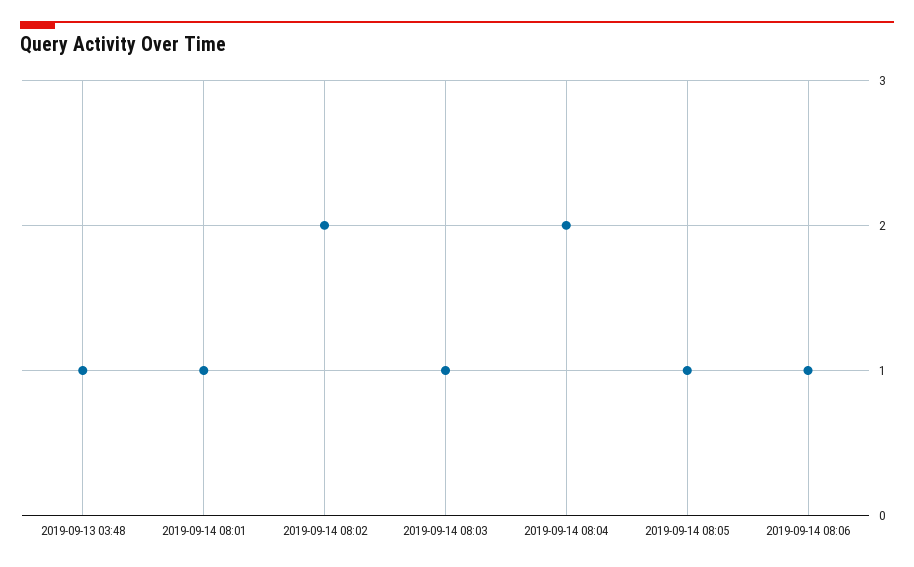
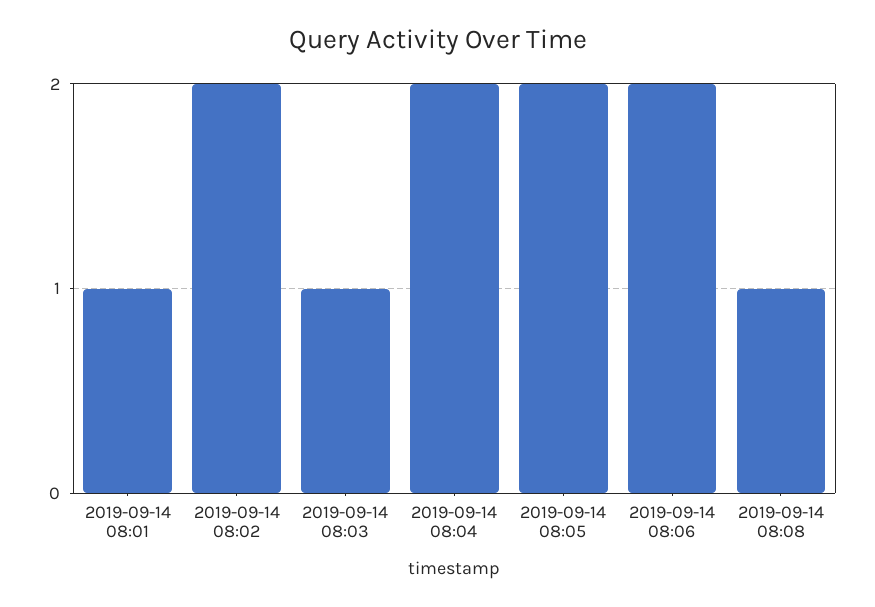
2019-09-13 03:48: 1 -> none
2019-09-14 08:05: 1 -> 2
2019-09-14 08:06: 1 -> 2
2019-09-14 08:08: none -> 1

